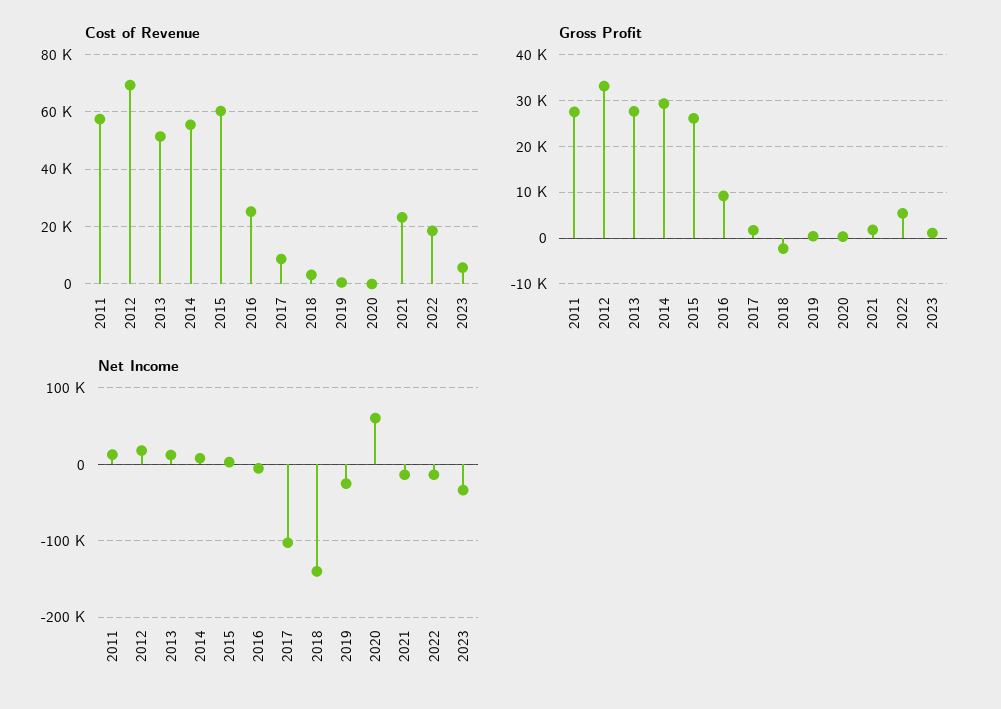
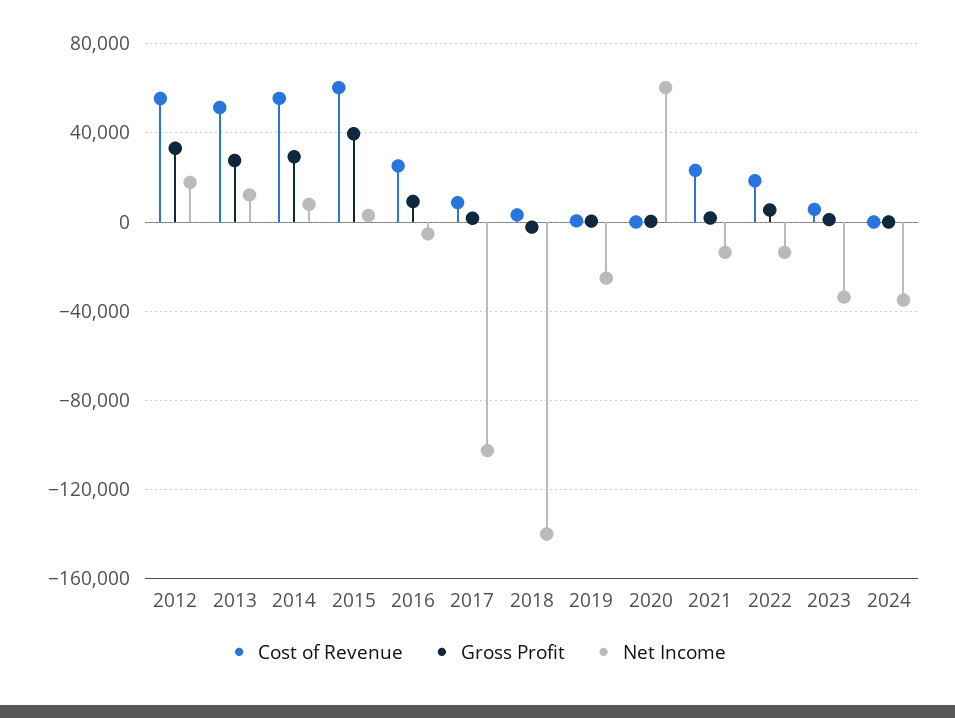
Cost of Revenue, 2011: 57500 -> none
Cost of Revenue, 2012: 70000 -> 55000
Gross Profit, 2011: 28000 -> none
Gross Profit, 2015: 26000 -> 40000
Net Income, 2011: 10000 -> none
Cost of Revenue, 2024: none -> 0
Gross Profit, 2024: none -> 0
Net Income, 2024: none -> -35000

